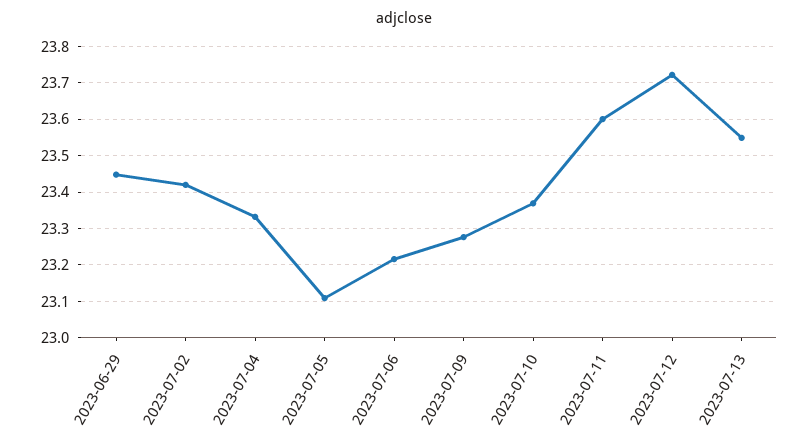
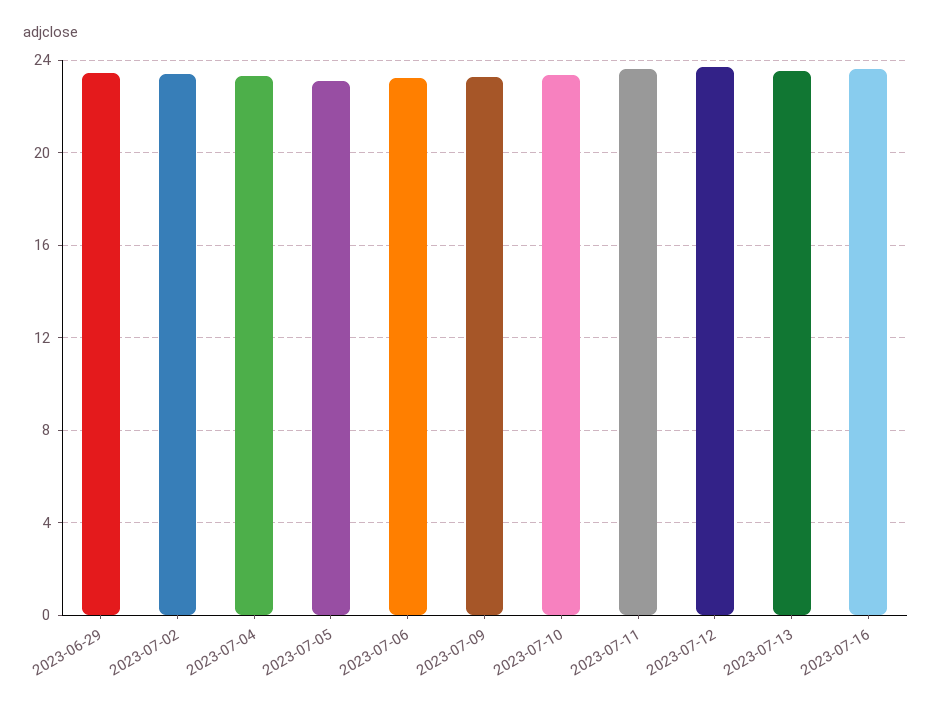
2023-07-16: none -> 23.5

